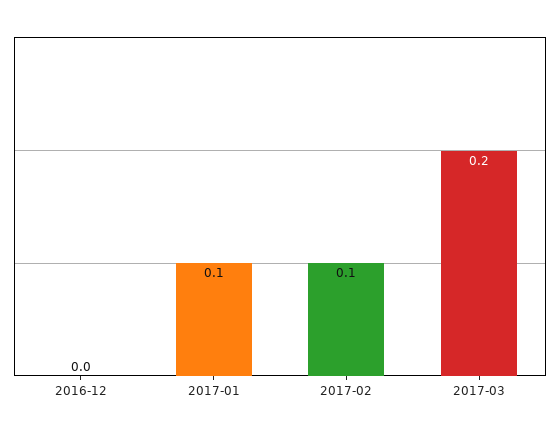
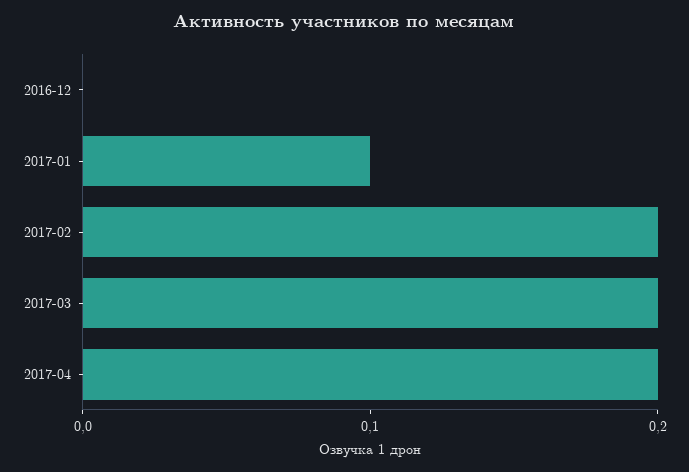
2017-02: 0.1 -> 0.2
2017-04: none -> 0.2

